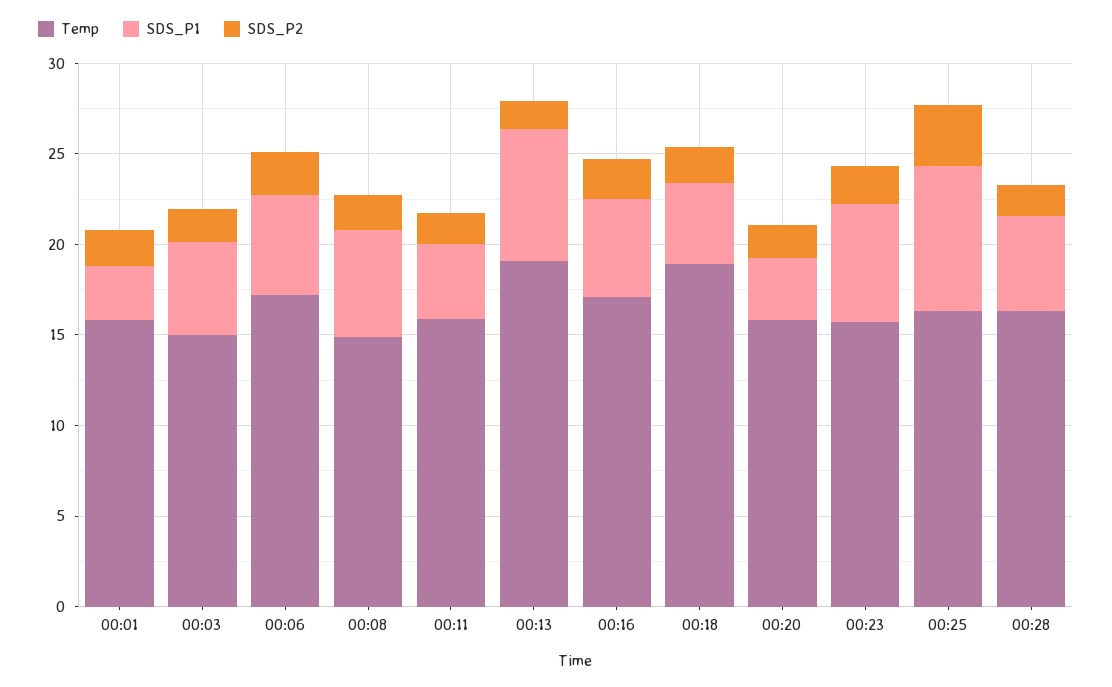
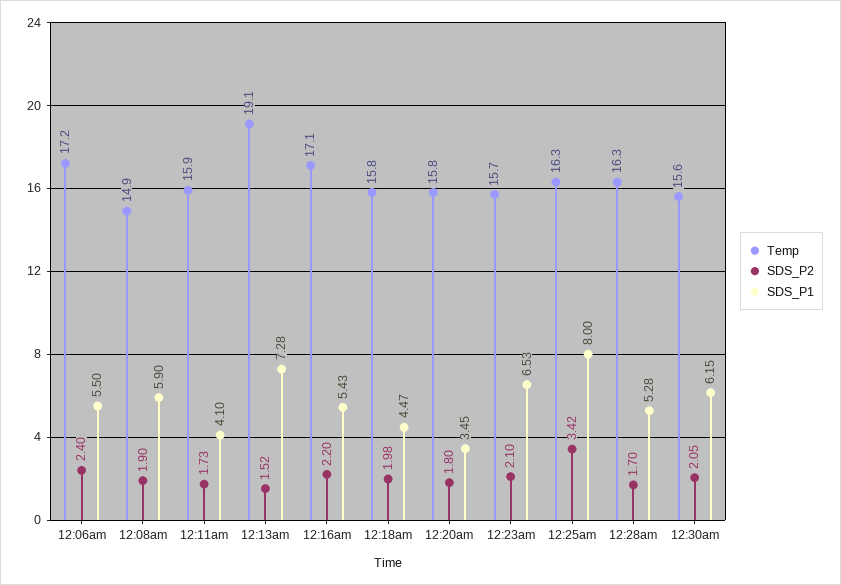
Temp, 00:01: 16 -> none
SDS_P1, 00:01: 3 -> none
SDS_P2, 00:01: 2 -> none
Temp, 00:03: 15 -> none
SDS_P1, 00:03: 5 -> none
SDS_P2, 00:03: 2 -> none
Temp, 00:18: 19 -> 15.8
Temp, 12:30am: none -> 15.6
SDS_P2, 12:30am: none -> 2.05
SDS_P1, 12:30am: none -> 6.15

